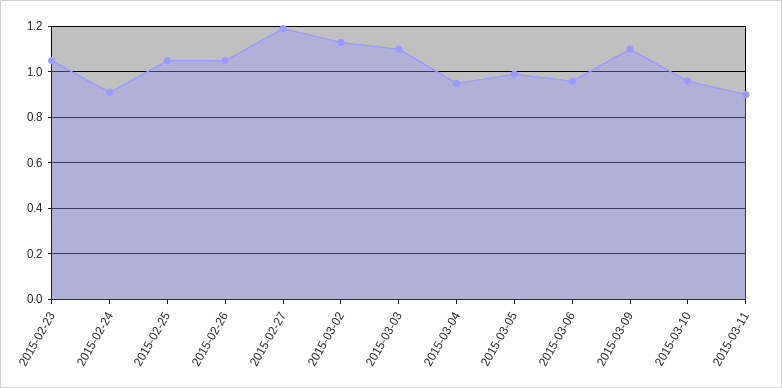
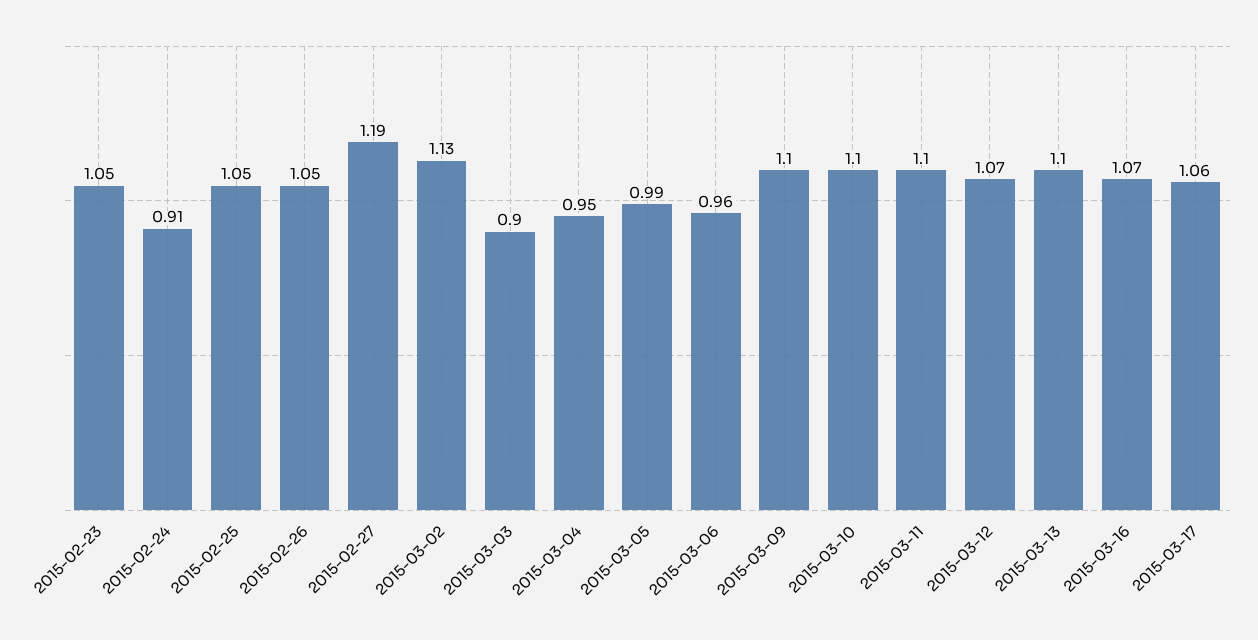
2015-03-03: 1.1 -> 0.9
2015-03-10: 0.95 -> 1.1
2015-03-11: 0.9 -> 1.1
2015-03-12: none -> 1.07
2015-03-13: none -> 1.1
2015-03-16: none -> 1.07
2015-03-17: none -> 1.06

